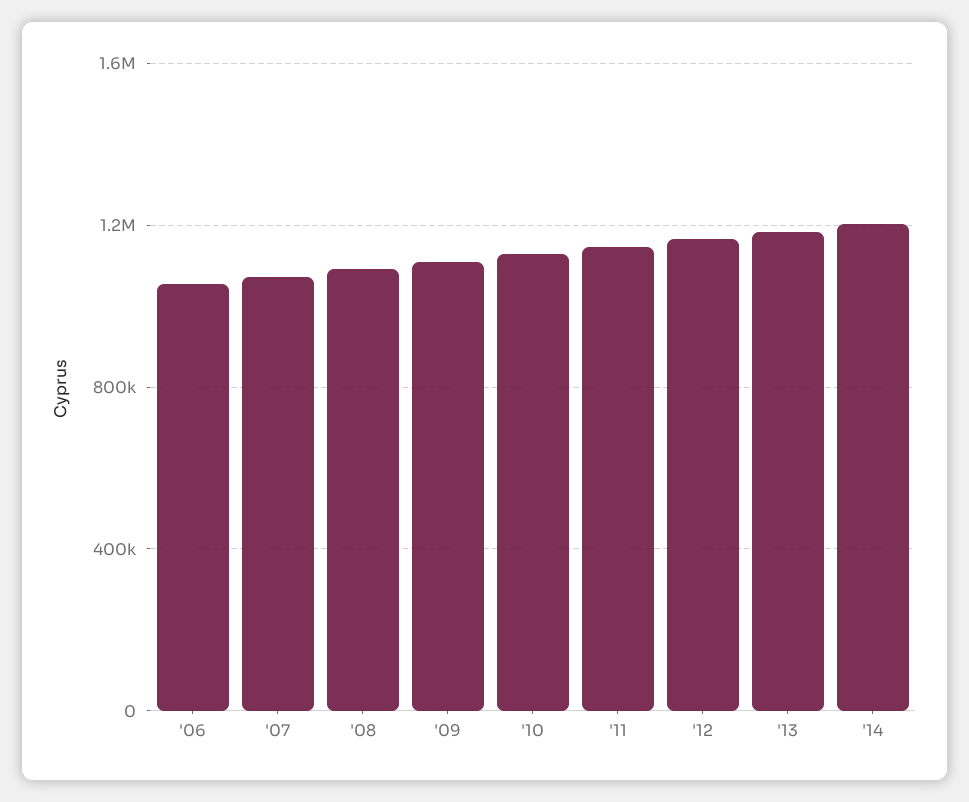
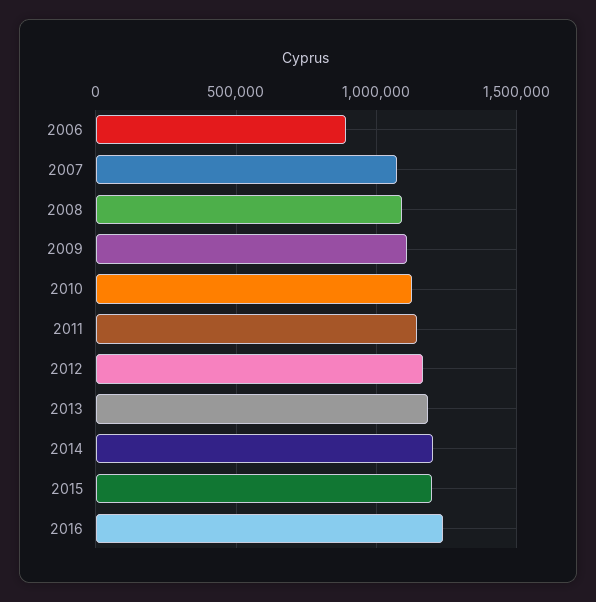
'06: 1050000 -> 900000
2015: none -> 1200000
2016: none -> 1250000

